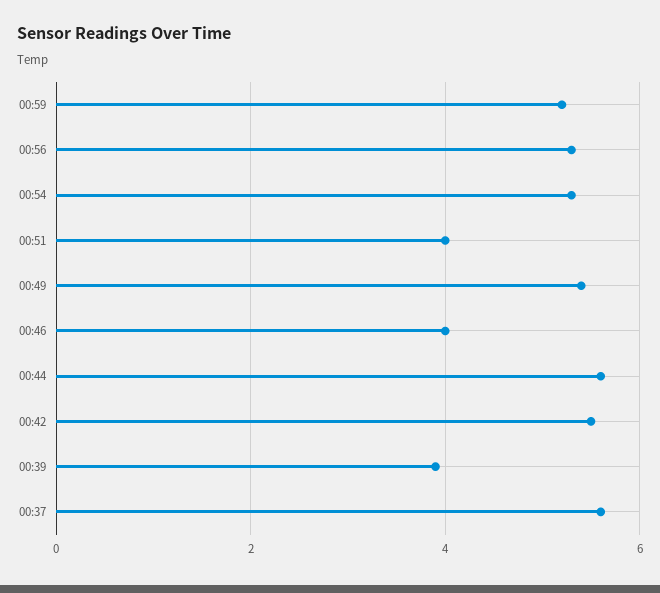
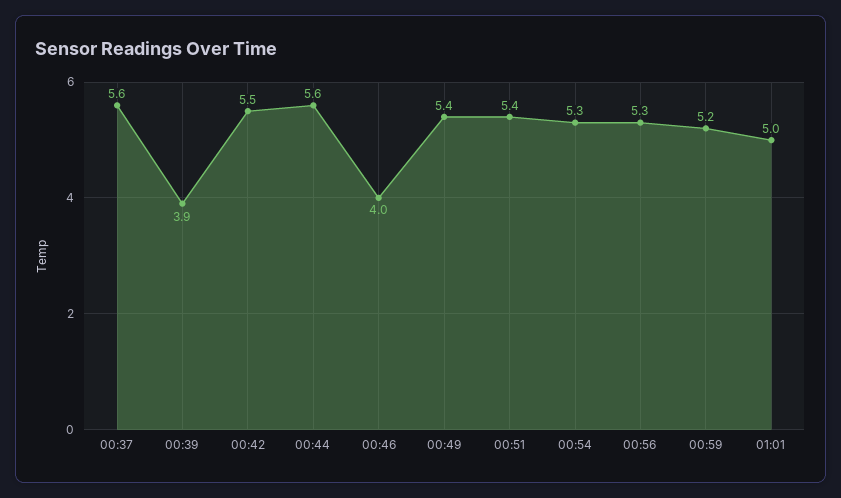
00:51: 4 -> 5.4
01:01: none -> 5

